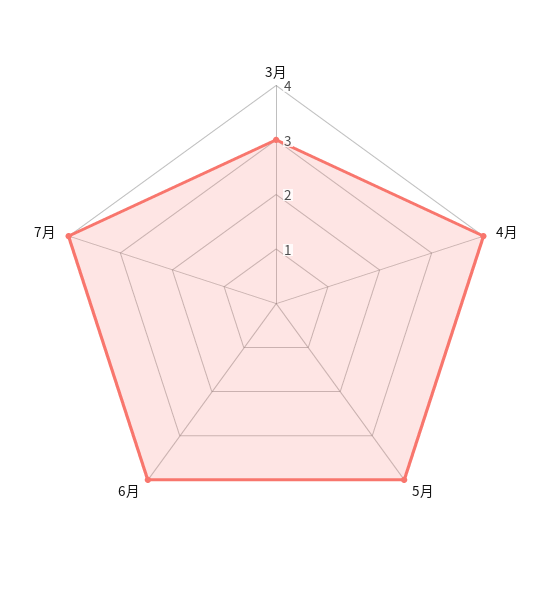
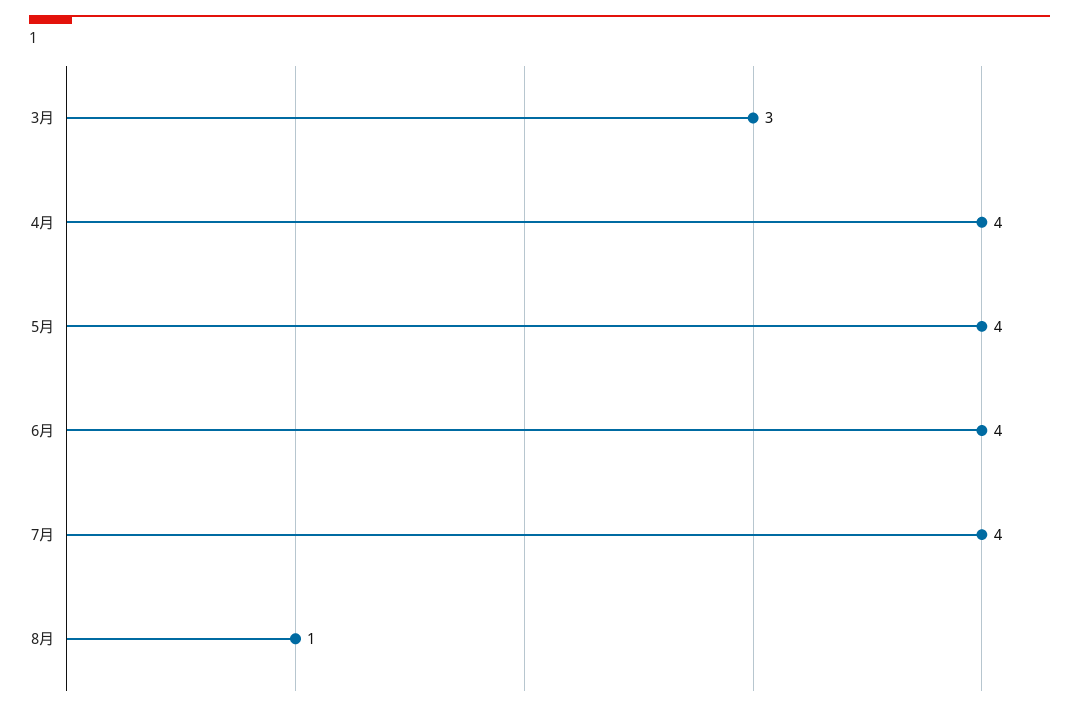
8月: none -> 1

